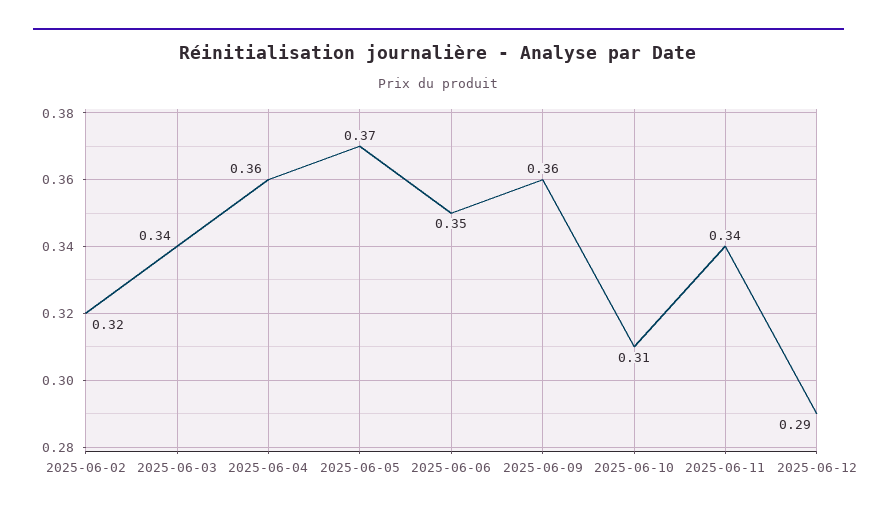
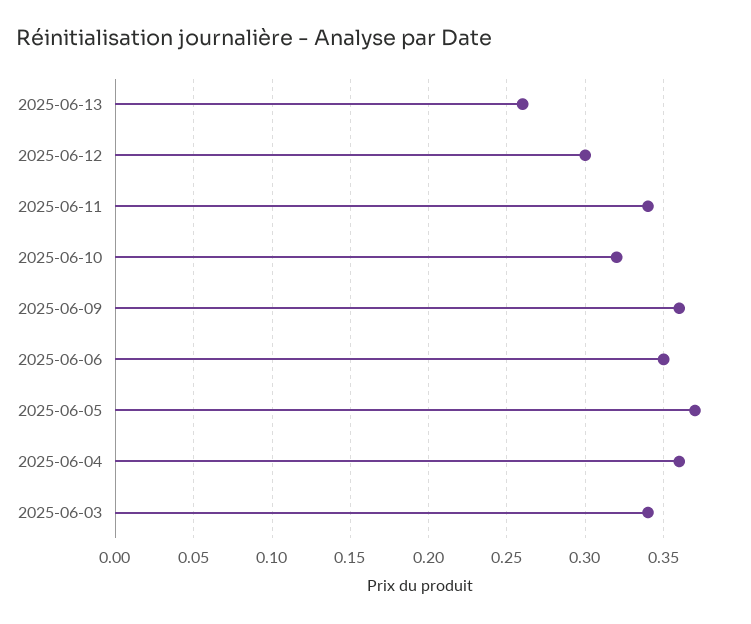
2025-06-02: 0.32 -> none
2025-06-10: 0.31 -> 0.32
2025-06-12: 0.29 -> 0.3
2025-06-13: none -> 0.26

